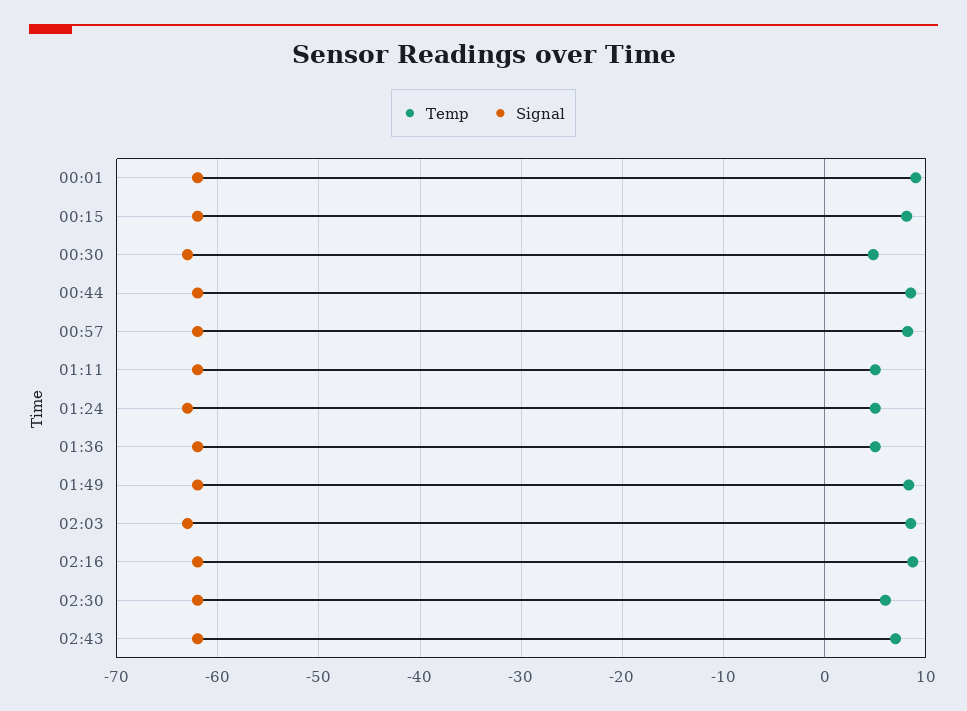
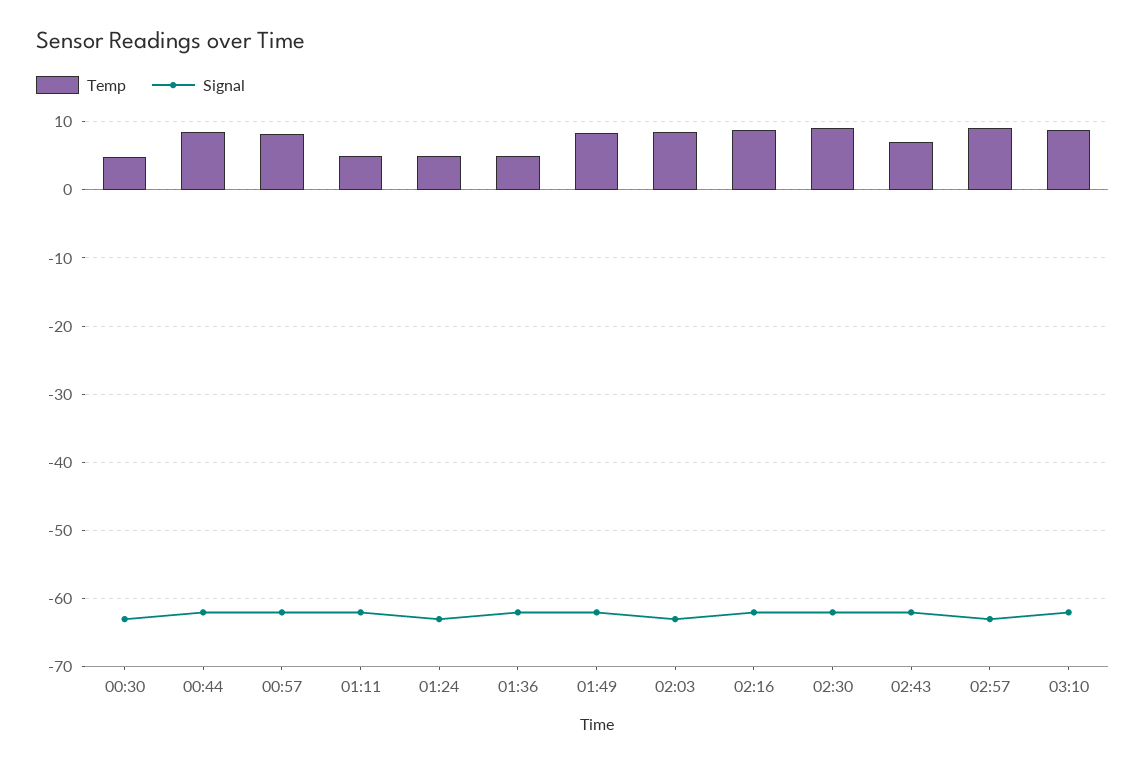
Temp, 00:01: 9 -> none
Signal, 00:01: -62 -> none
Temp, 00:15: 8 -> none
Signal, 00:15: -62 -> none
Temp, 02:30: 6 -> 9
Temp, 02:57: none -> 9
Signal, 02:57: none -> -63
Temp, 03:10: none -> 9
Signal, 03:10: none -> -62

